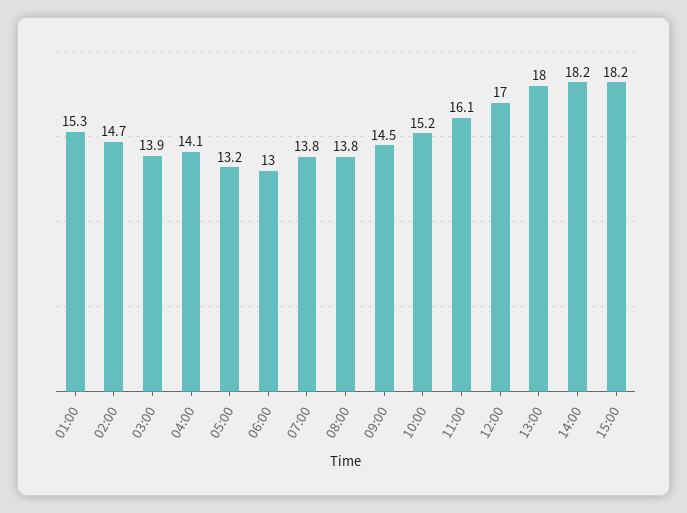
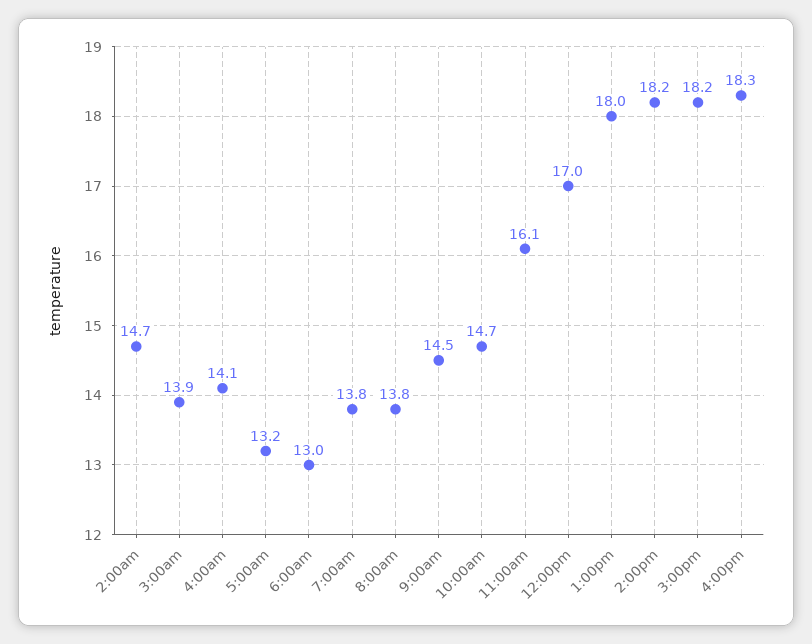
01:00: 15.3 -> none
10:00: 15.2 -> 14.7
4:00pm: none -> 18.3

